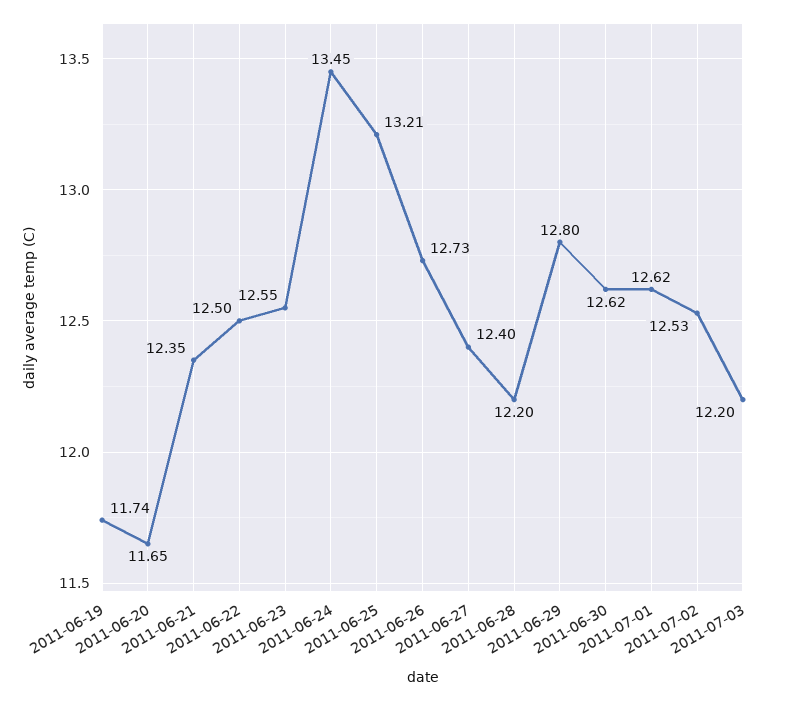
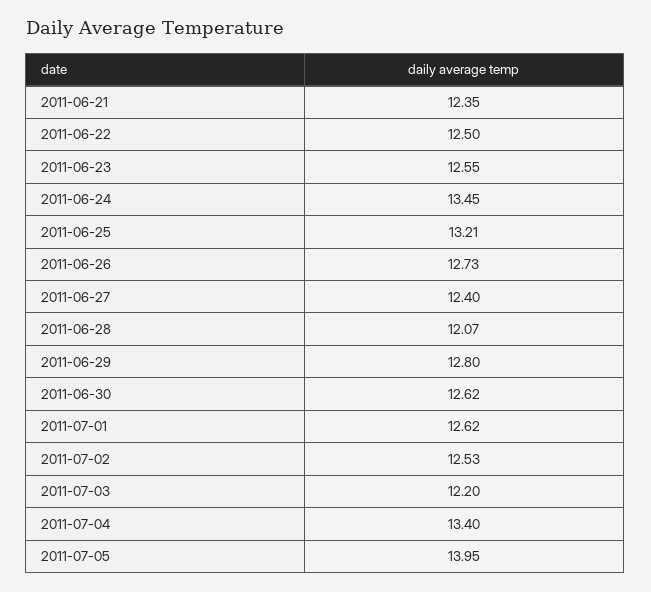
2011-06-19: 11.74 -> none
2011-06-20: 11.65 -> none
2011-06-28: 12.2 -> 12.07
2011-07-04: none -> 13.4
2011-07-05: none -> 13.95

